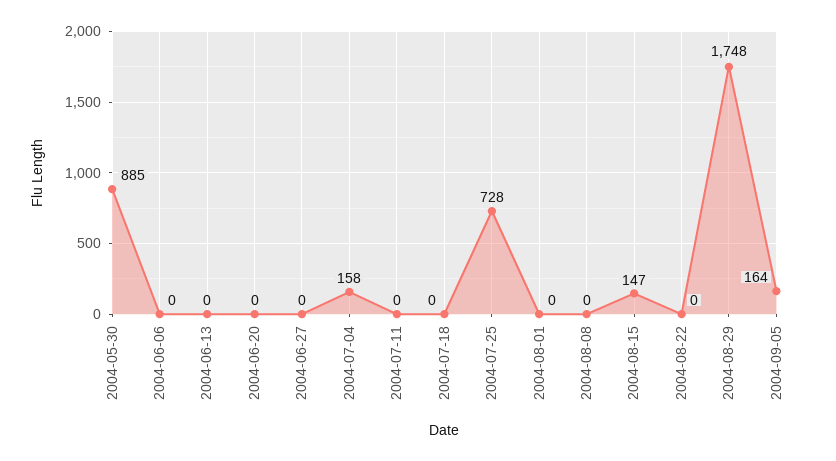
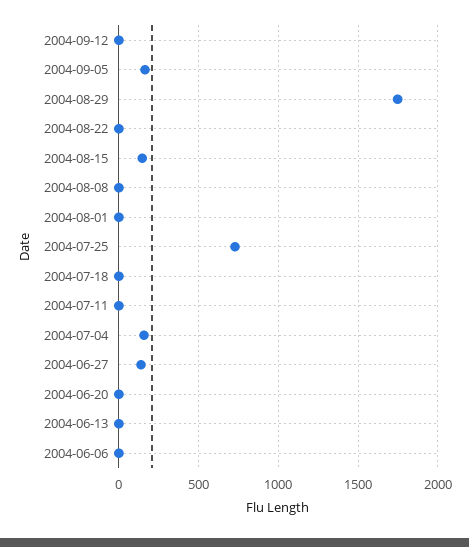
2004-05-30: 885 -> none
2004-06-27: 0 -> 150
2004-09-12: none -> 0

